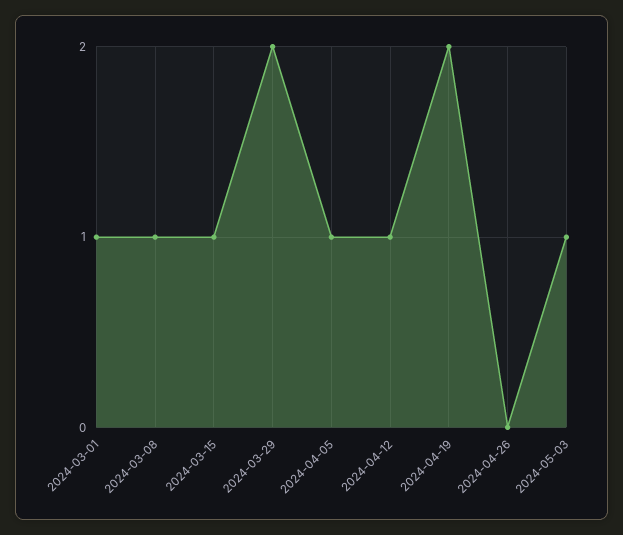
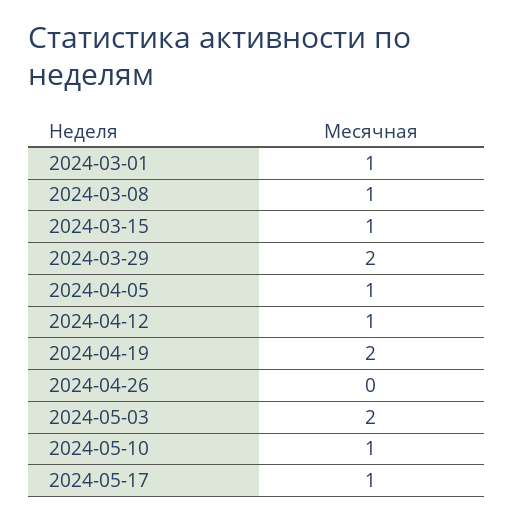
2024-05-03: 1 -> 2
2024-05-10: none -> 1
2024-05-17: none -> 1

